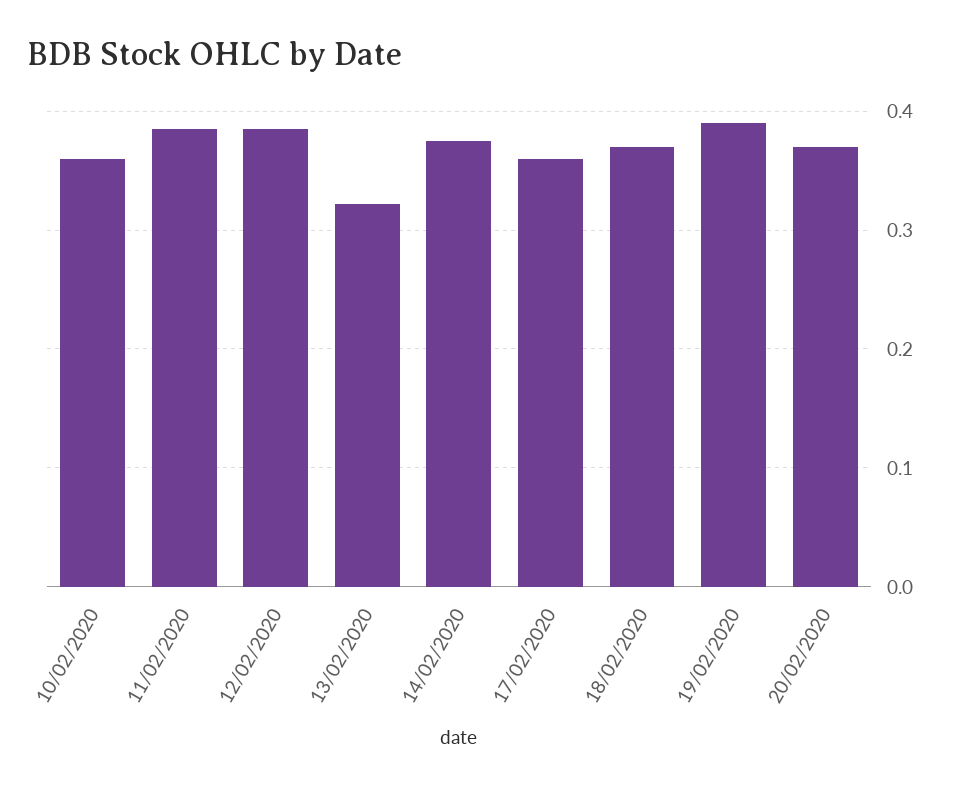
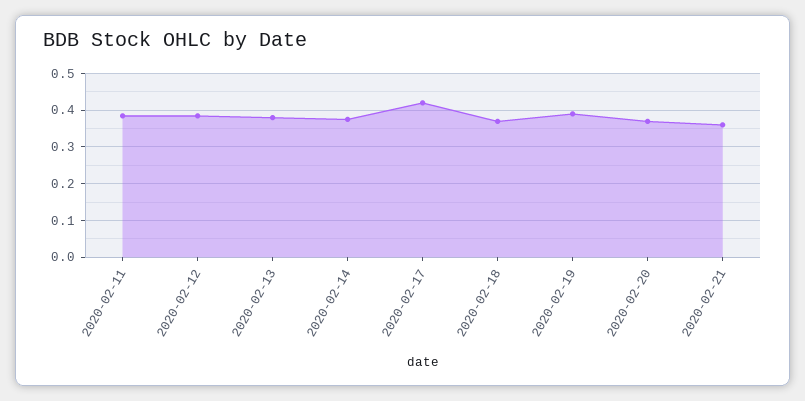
10/02/2020: 0.36 -> none
13/02/2020: 0.32 -> 0.38
17/02/2020: 0.36 -> 0.42
2020-02-21: none -> 0.36

